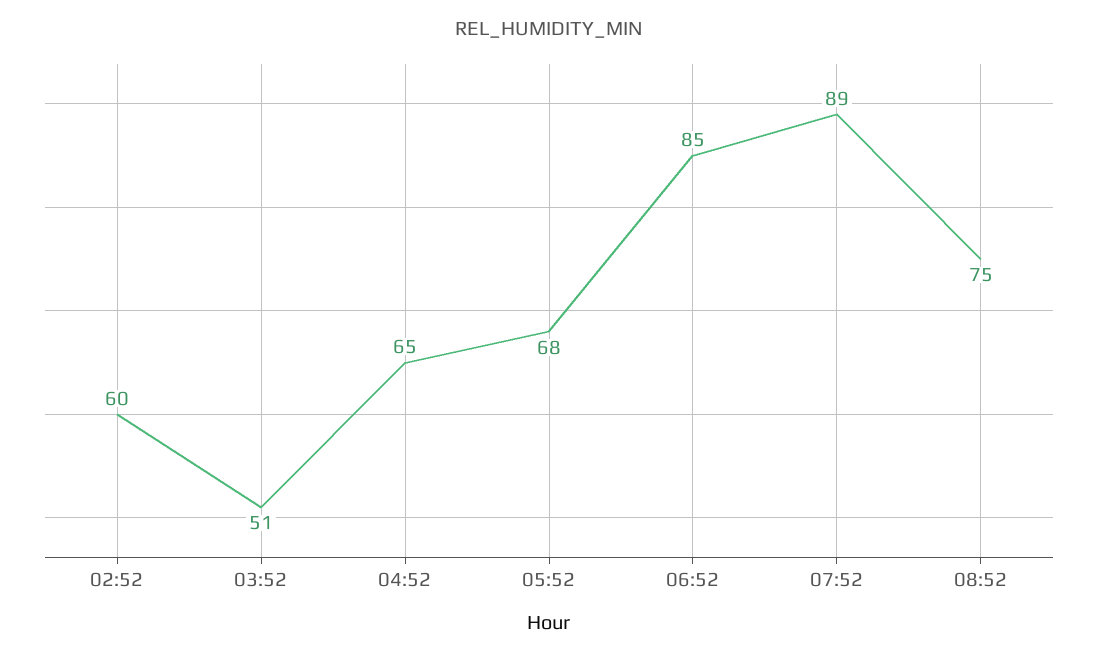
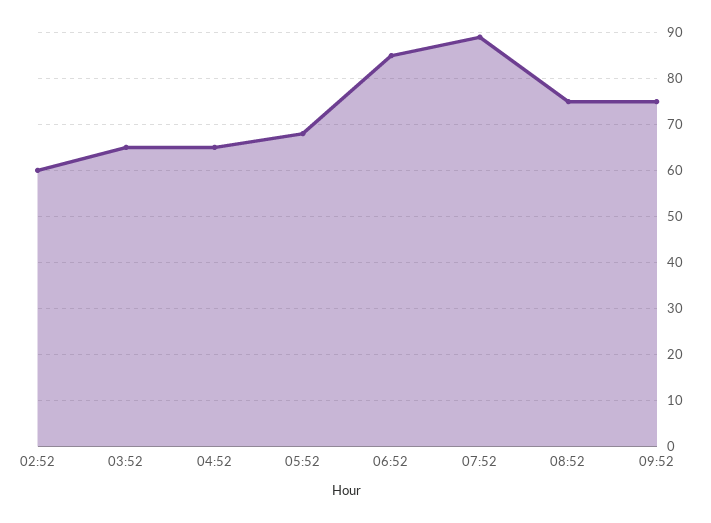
03:52: 51 -> 65
09:52: none -> 75

